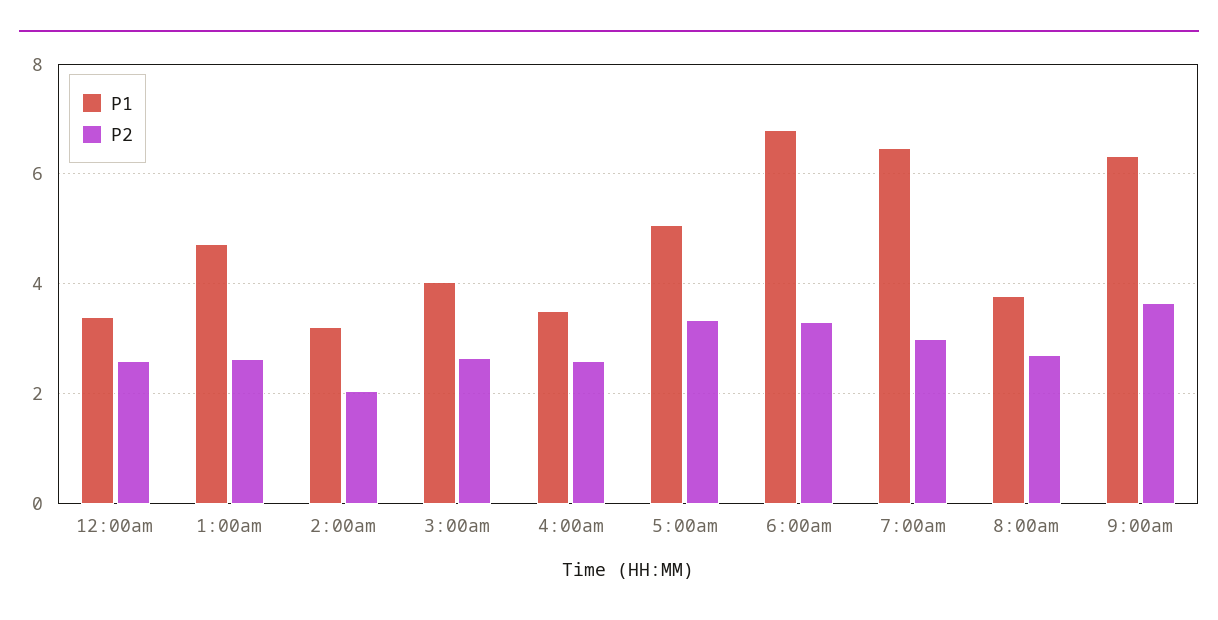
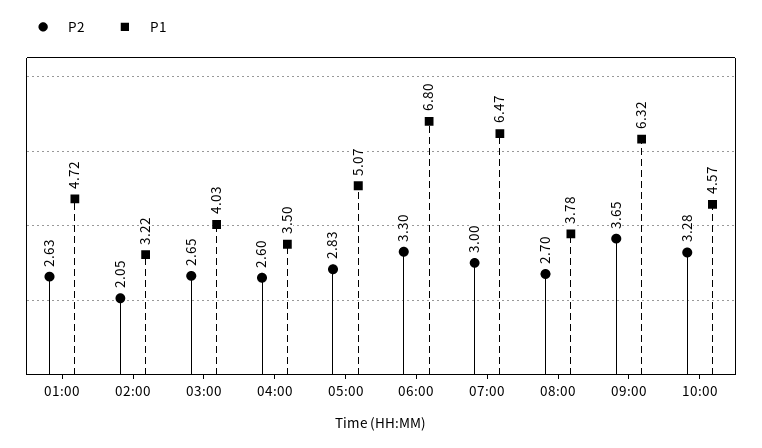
P1, 12:00am: 3.4 -> none
P2, 12:00am: 2.6 -> none
P2, 5:00am: 3.4 -> 2.83
P2, 10:00: none -> 3.28
P1, 10:00: none -> 4.57

